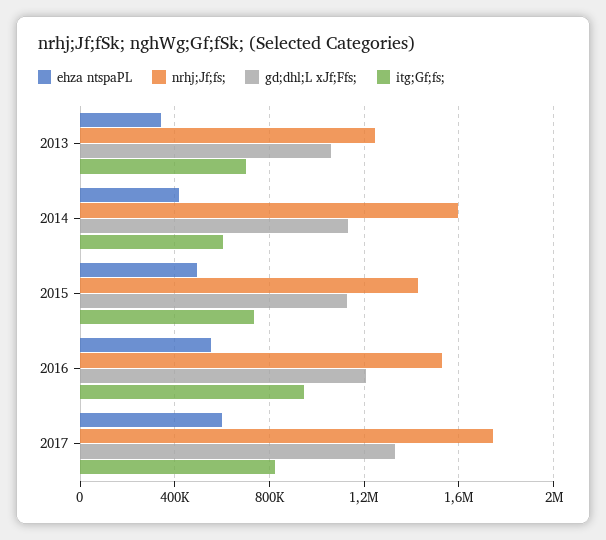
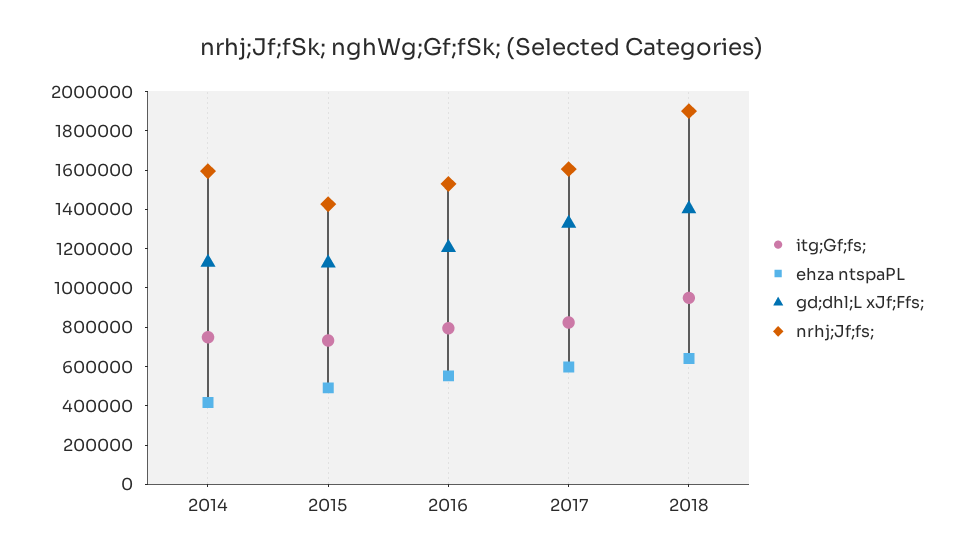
ehza ntspaPL, 2013: 350000 -> none
nrhj;Jf;fs;, 2013: 1250000 -> none
gd;dhl;L xJf;Ffs;, 2013: 1050000 -> none
itg;Gf;fs;, 2013: 700000 -> none
itg;Gf;fs;, 2014: 600000 -> 750000
itg;Gf;fs;, 2016: 950000 -> 800000
nrhj;Jf;fs;, 2017: 1750000 -> 1600000
itg;Gf;fs;, 2018: none -> 950000
ehza ntspaPL, 2018: none -> 650000
gd;dhl;L xJf;Ffs;, 2018: none -> 1400000
nrhj;Jf;fs;, 2018: none -> 1900000

